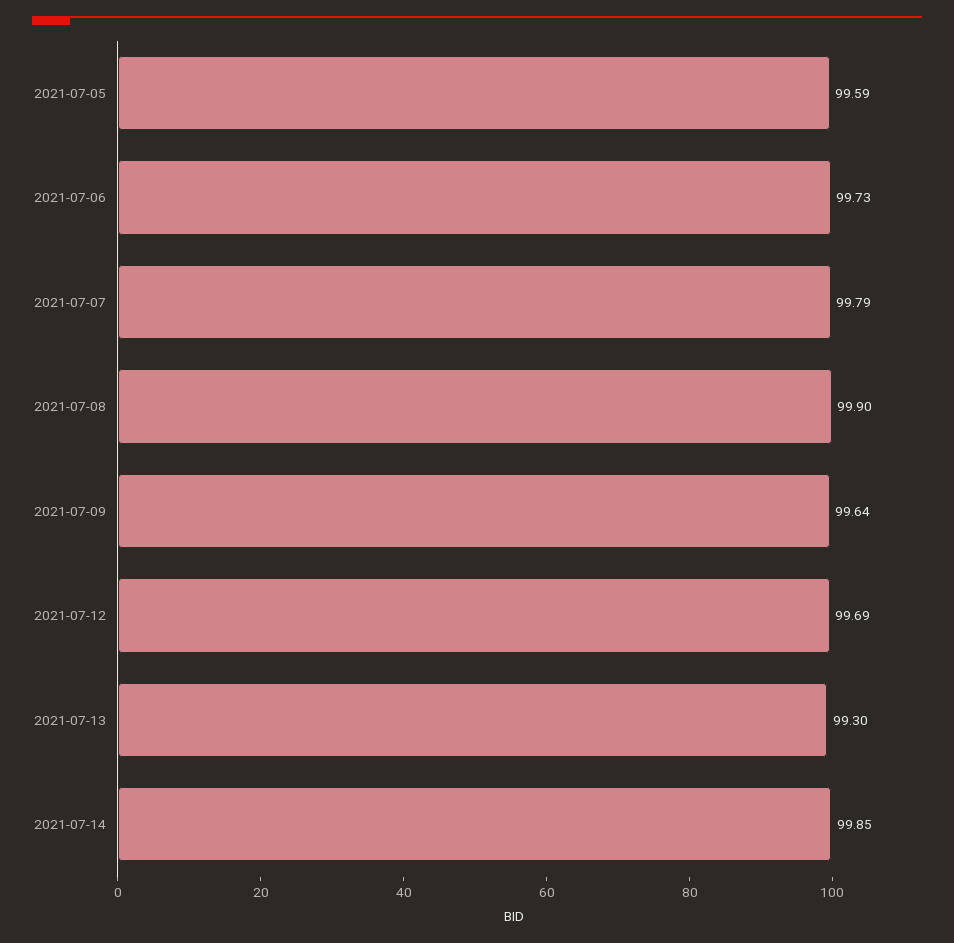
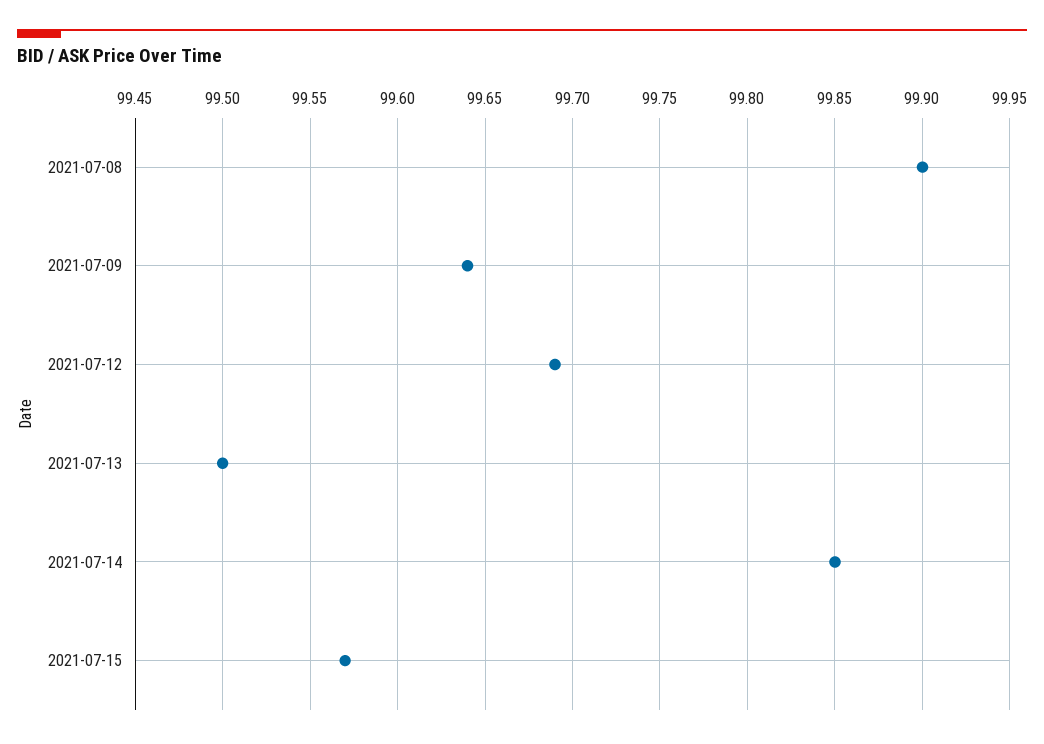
2021-07-05: 99.59 -> none
2021-07-06: 99.73 -> none
2021-07-07: 99.79 -> none
2021-07-13: 99.3 -> 99.5
2021-07-15: none -> 99.57

